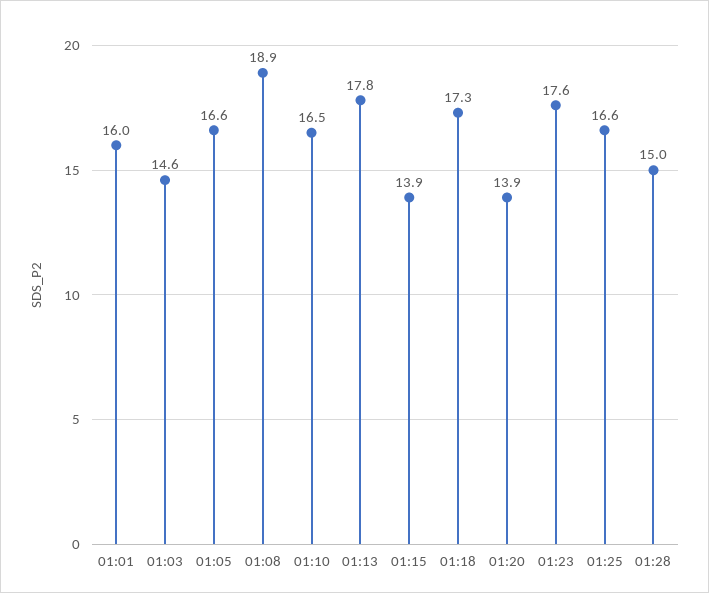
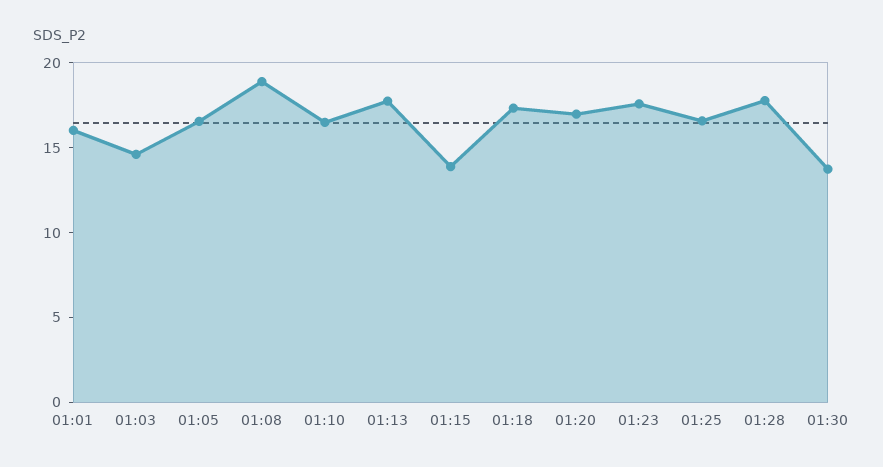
01:20: 13.9 -> 17
01:28: 15 -> 18
01:30: none -> 14

